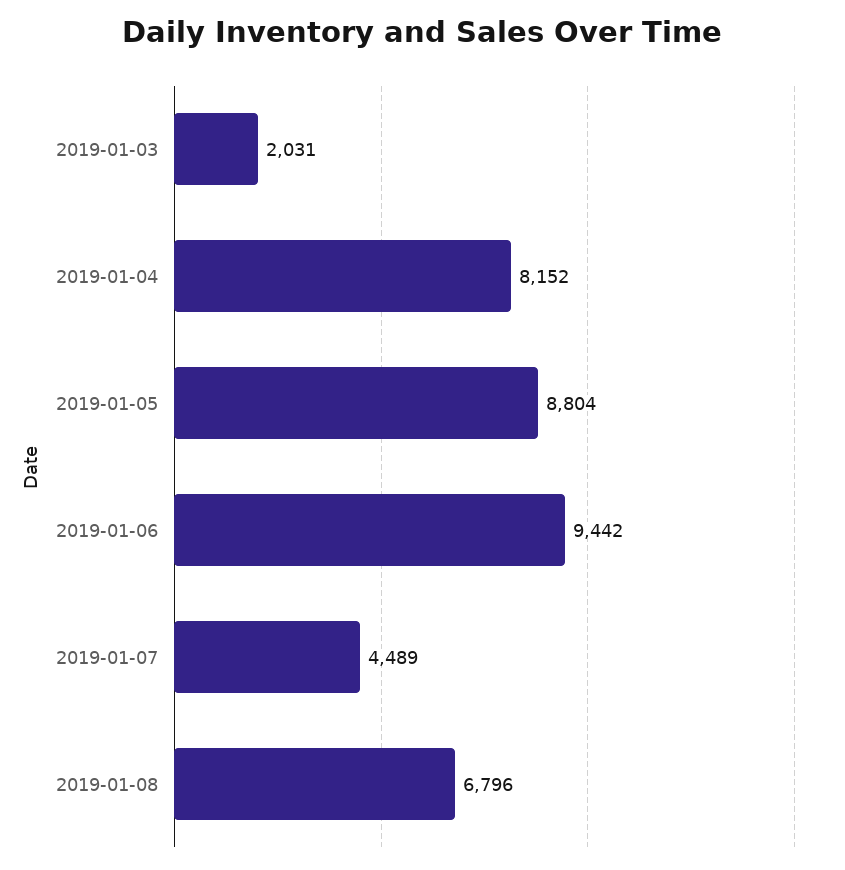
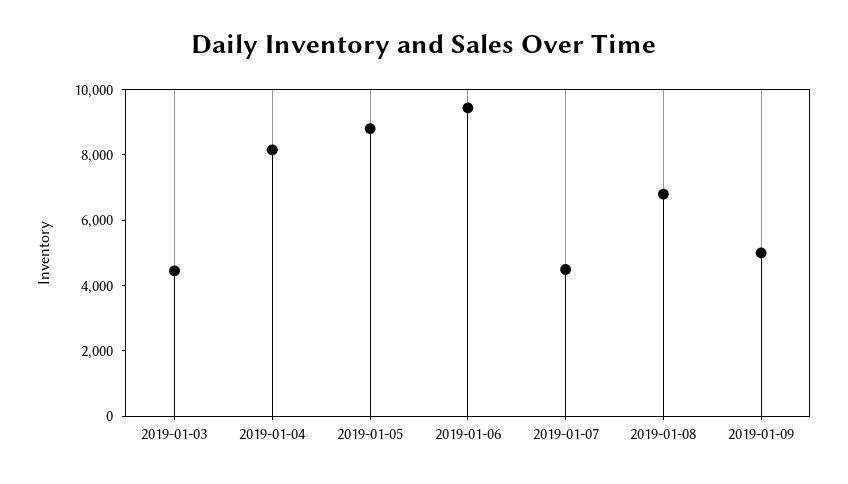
2019-01-03: 2031 -> 4500
2019-01-09: none -> 5000

